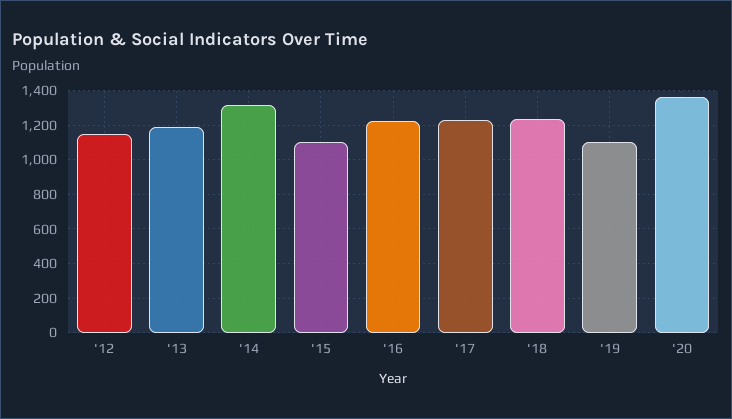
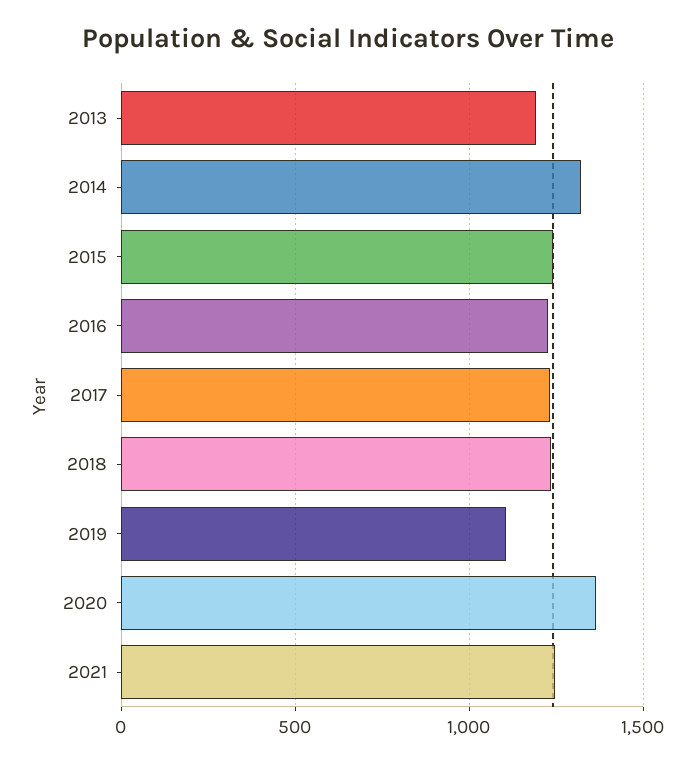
'12: 1150 -> none
'15: 1100 -> 1250
2021: none -> 1250

